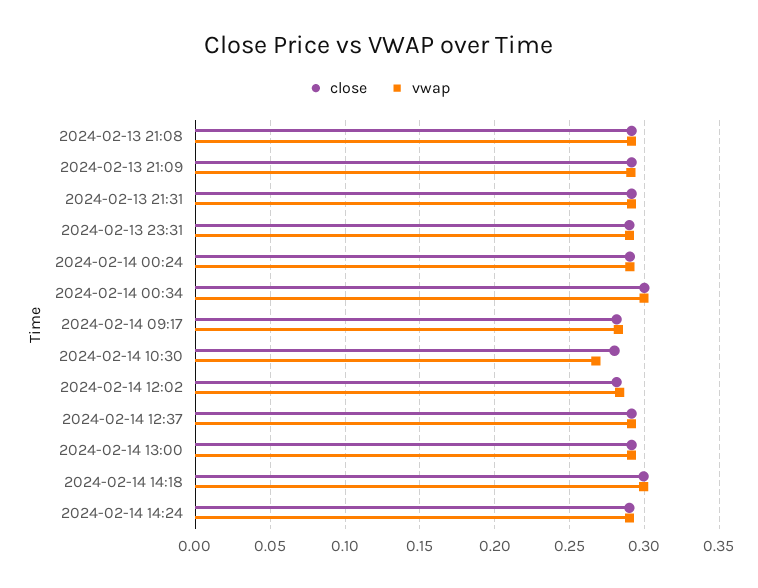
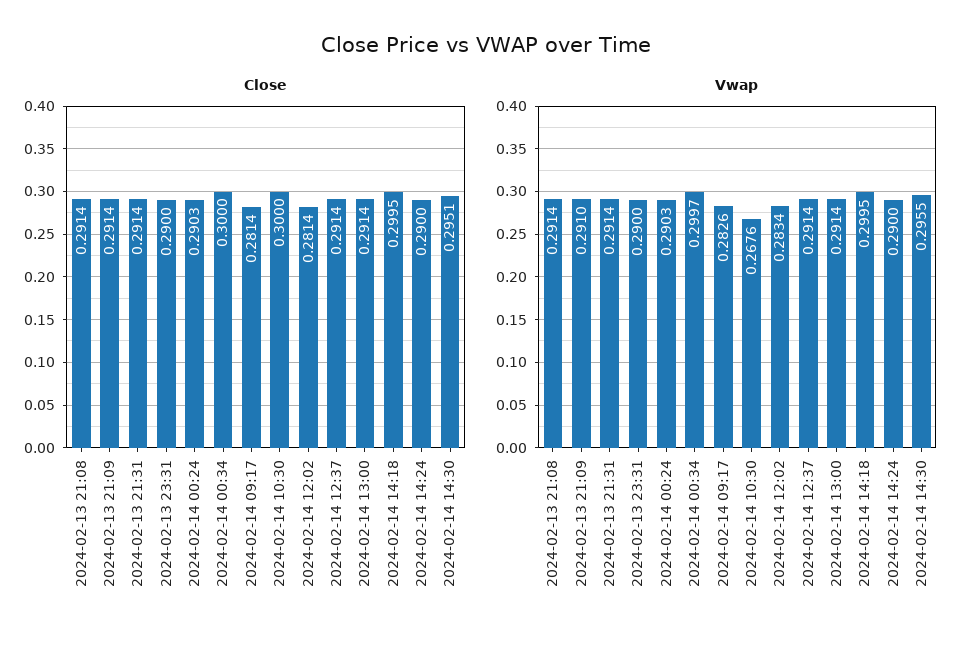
close, 2024-02-14 10:30: 0.28 -> 0.3
close, 2024-02-14 14:30: none -> 0.2951
vwap, 2024-02-14 14:30: none -> 0.2955

